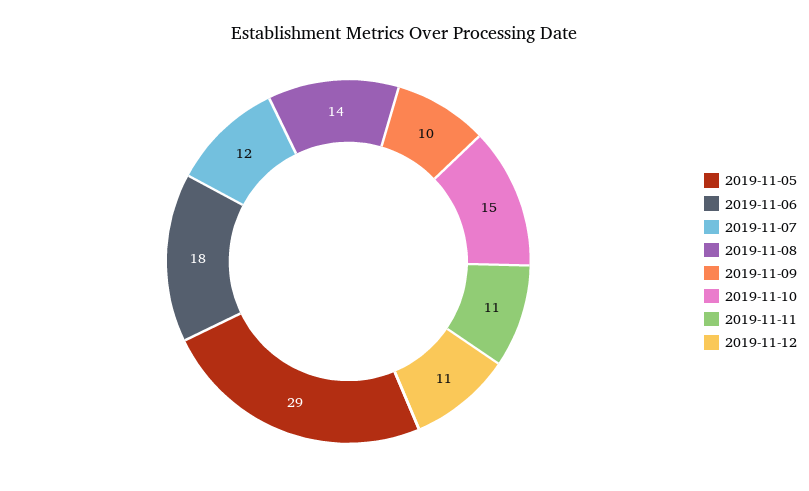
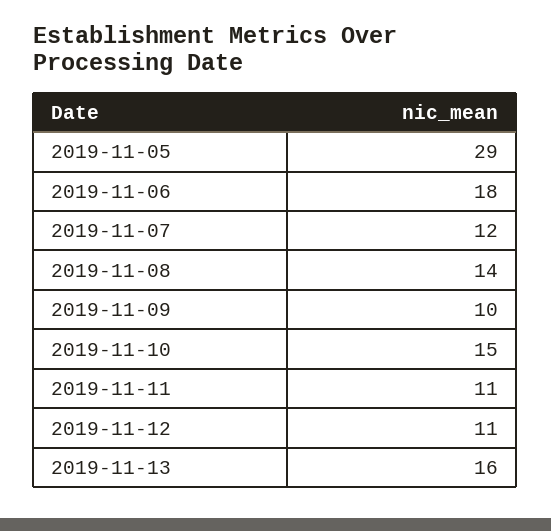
2019-11-13: none -> 16

